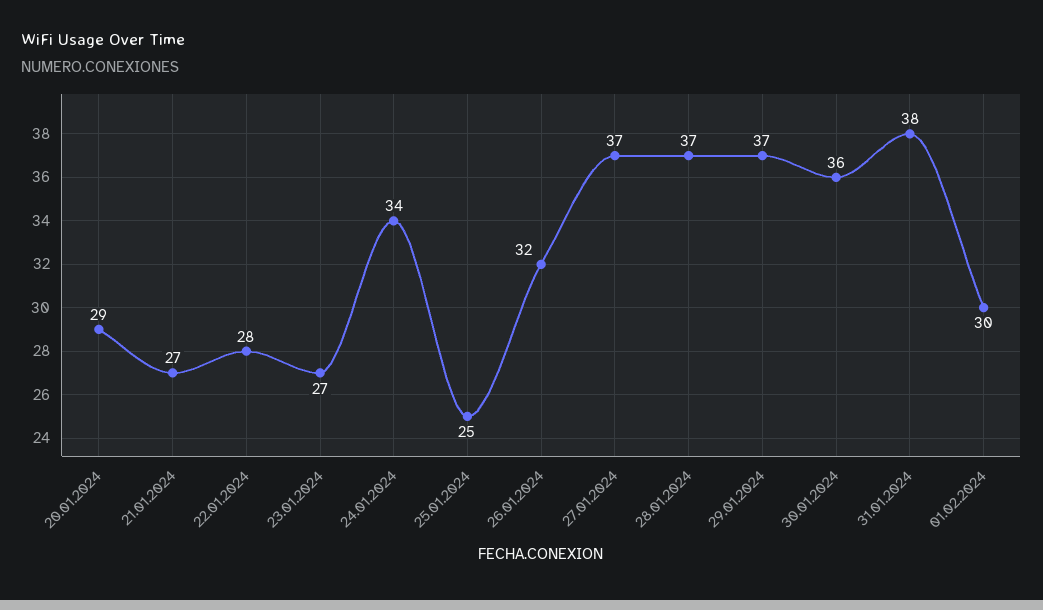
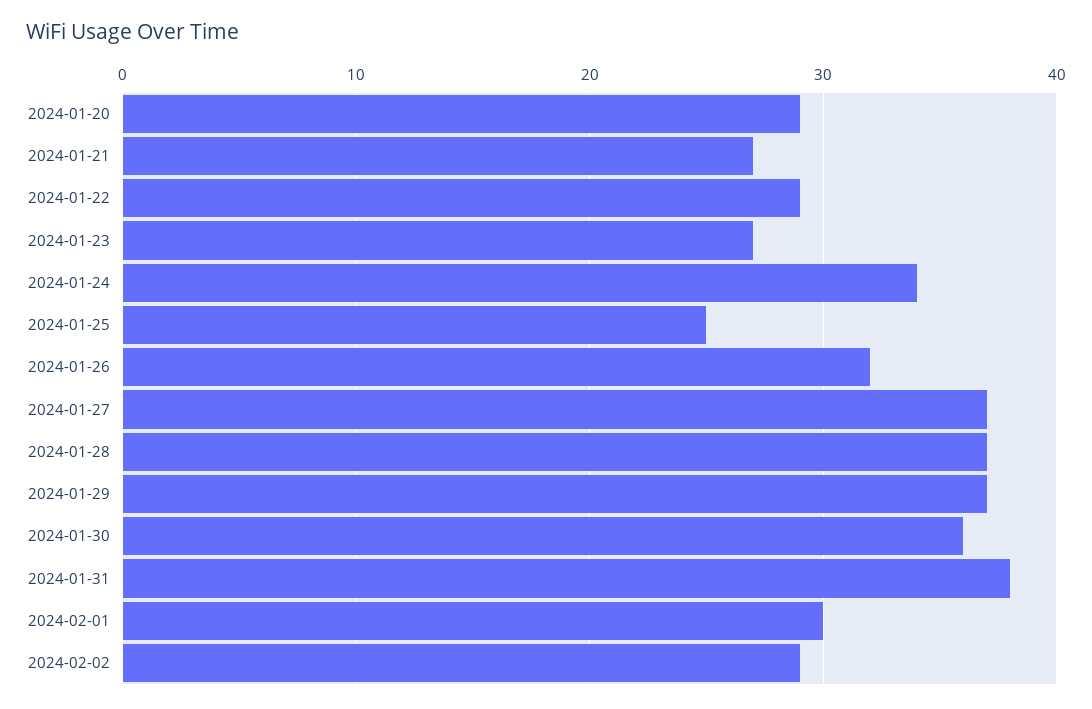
22.01.2024: 28 -> 29
2024-02-02: none -> 29

